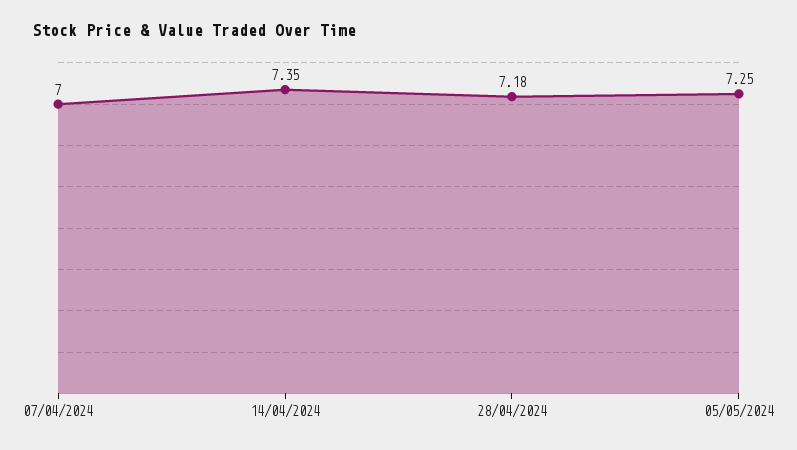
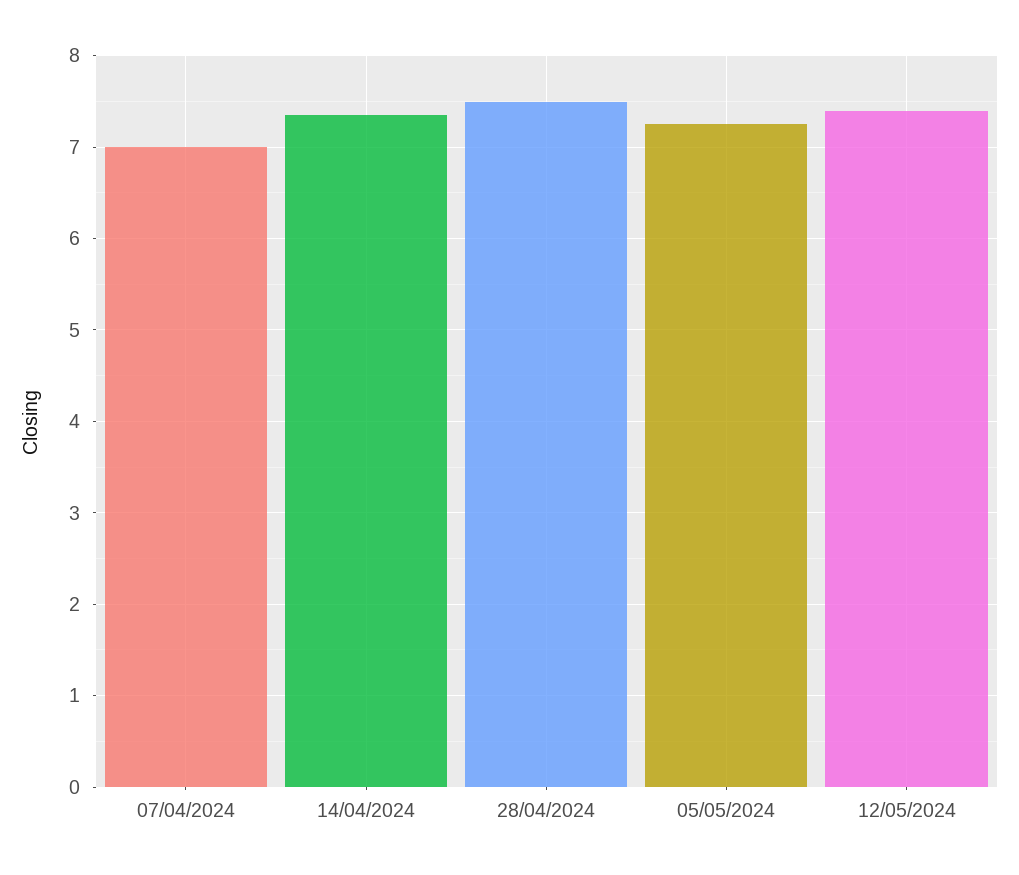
28/04/2024: 7.18 -> 7.5
12/05/2024: none -> 7.4

